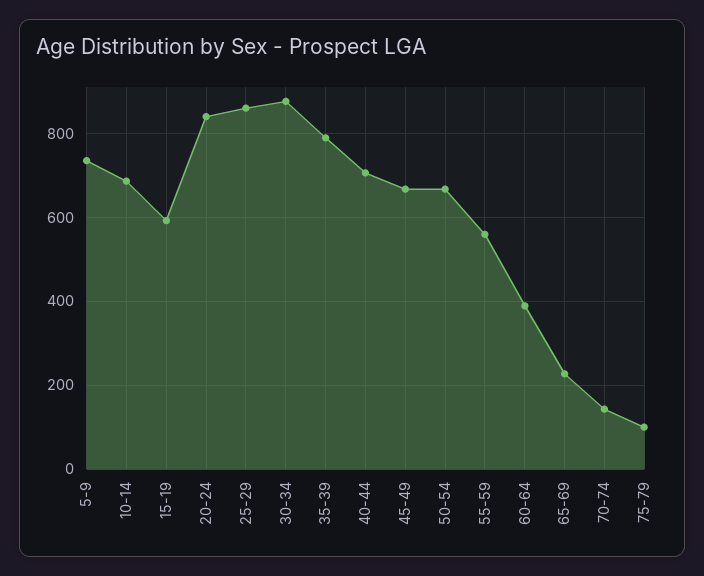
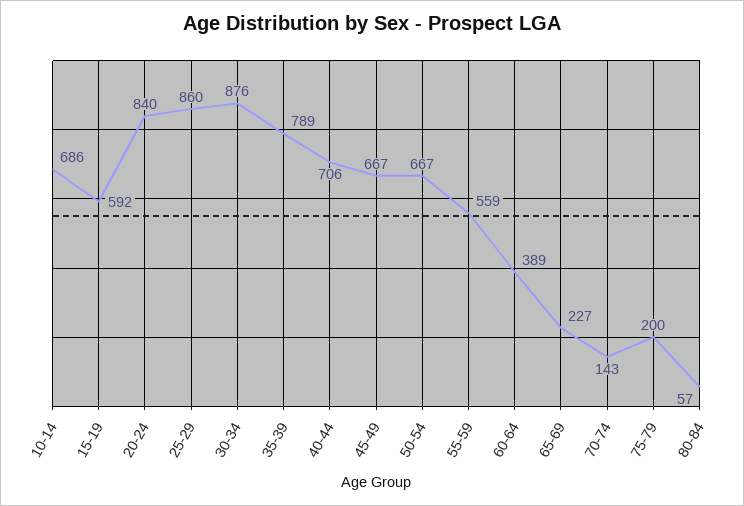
5-9: 740 -> none
75-79: 100 -> 200
80-84: none -> 57

